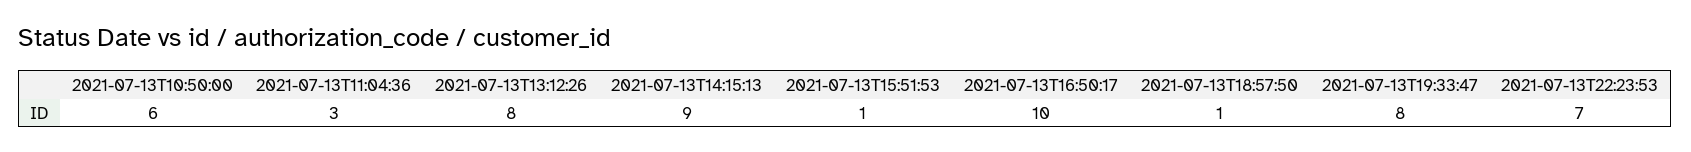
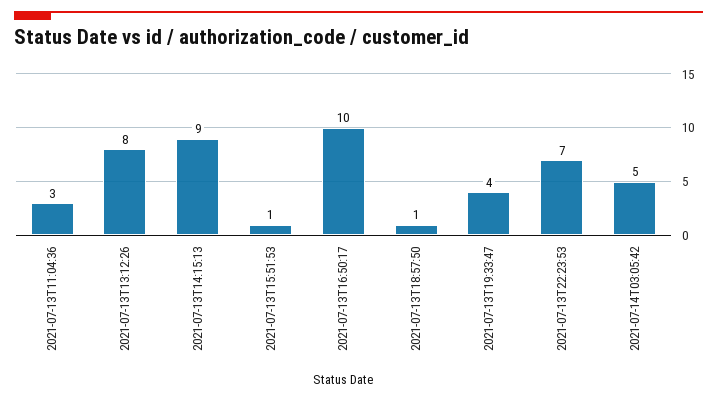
2021-07-13T10:50:00: 6 -> none
2021-07-13T19:33:47: 8 -> 4
2021-07-14T03:05:42: none -> 5

